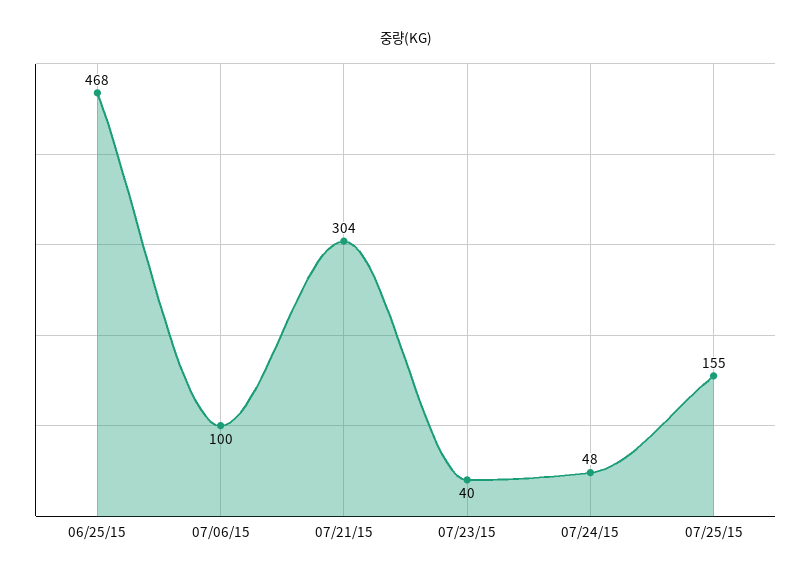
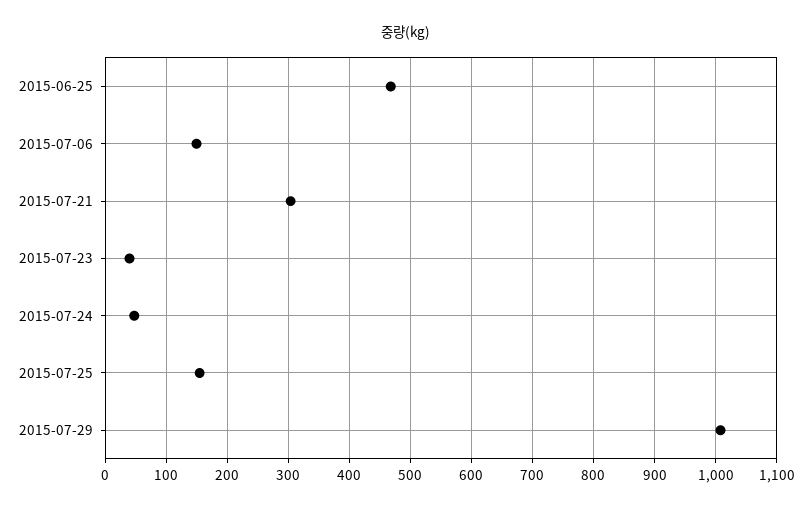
07/06/15: 100 -> 150
2015-07-29: none -> 1010

